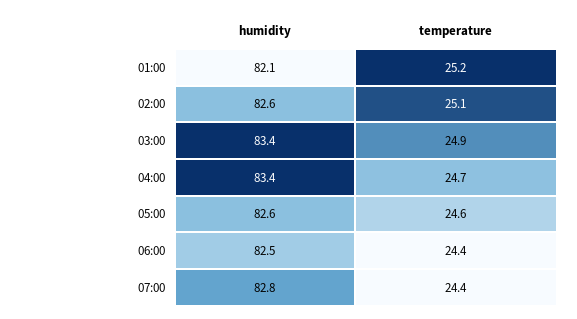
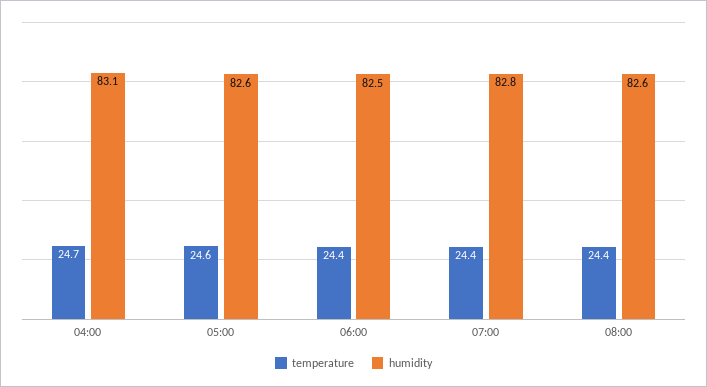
humidity, 01:00: 82.1 -> none
temperature, 01:00: 25.2 -> none
humidity, 02:00: 82.6 -> none
temperature, 02:00: 25.1 -> none
humidity, 03:00: 83.4 -> none
temperature, 03:00: 24.9 -> none
humidity, 04:00: 83.4 -> 83.1
temperature, 08:00: none -> 24.4
humidity, 08:00: none -> 82.6

